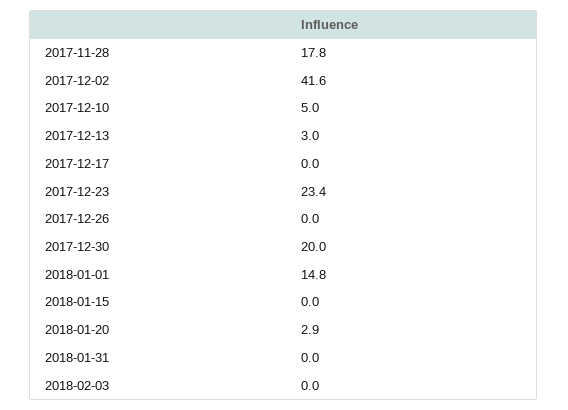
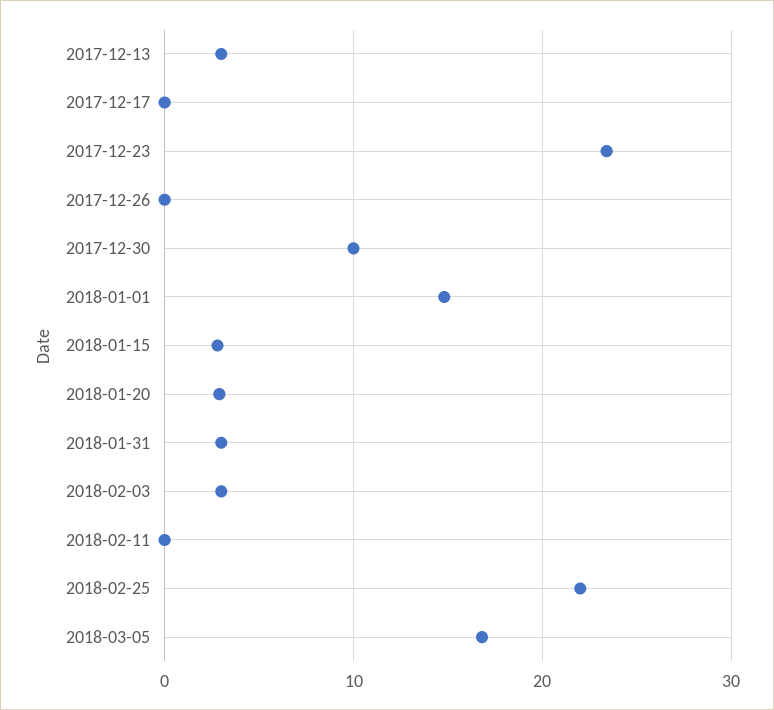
2017-11-28: 17.8 -> none
2017-12-02: 41.6 -> none
2017-12-10: 5 -> none
2017-12-30: 20 -> 10
2018-01-15: 0 -> 3
2018-01-31: 0 -> 3
2018-02-03: 0 -> 3
2018-02-11: none -> 0
2018-02-25: none -> 22
2018-03-05: none -> 17

